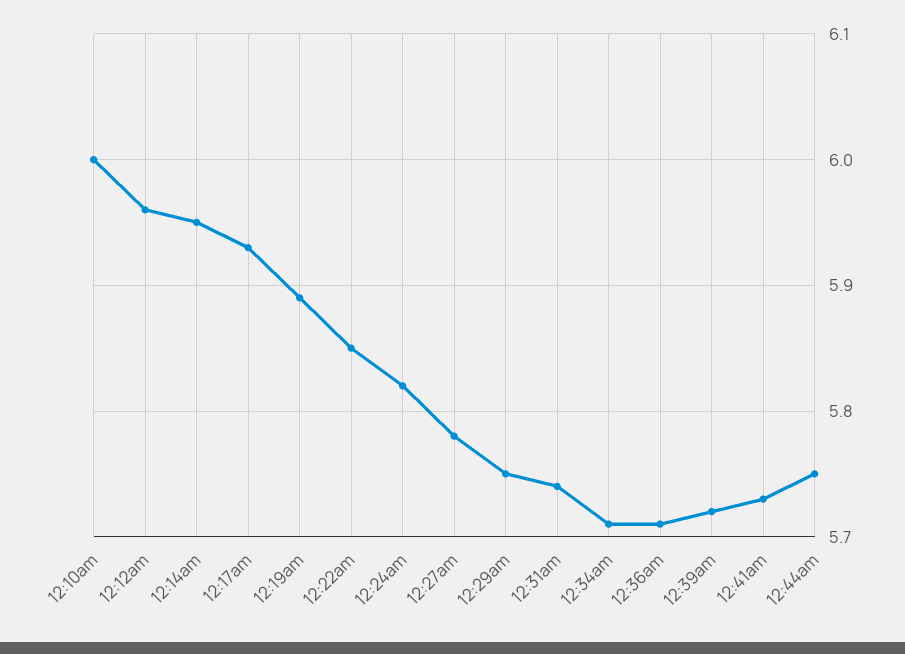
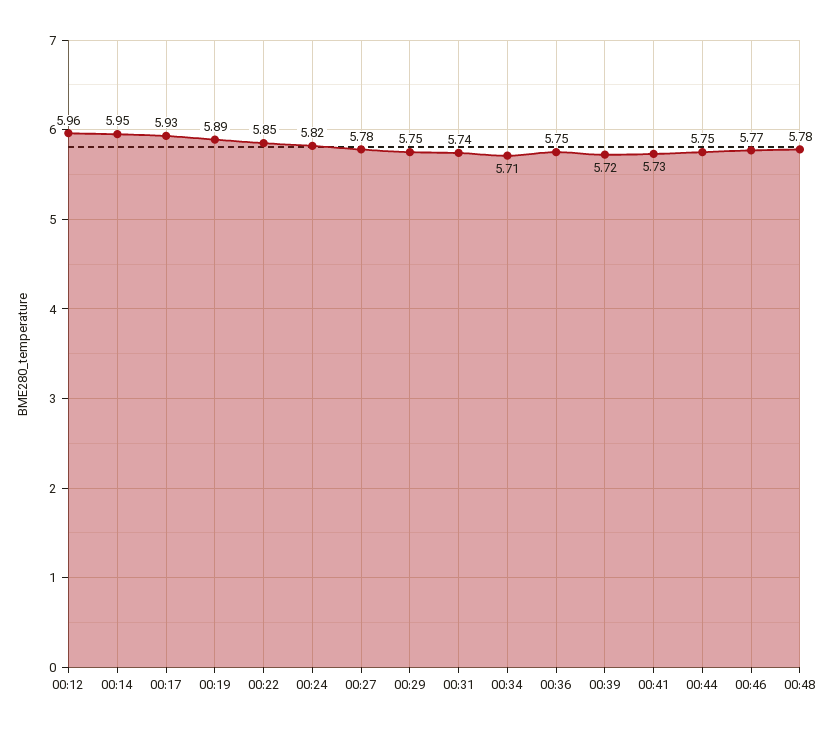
12:10am: 6 -> none
12:36am: 5.71 -> 5.75
00:46: none -> 5.77
00:48: none -> 5.78

